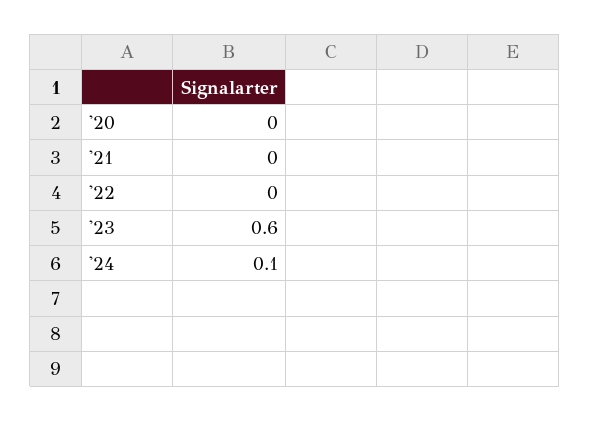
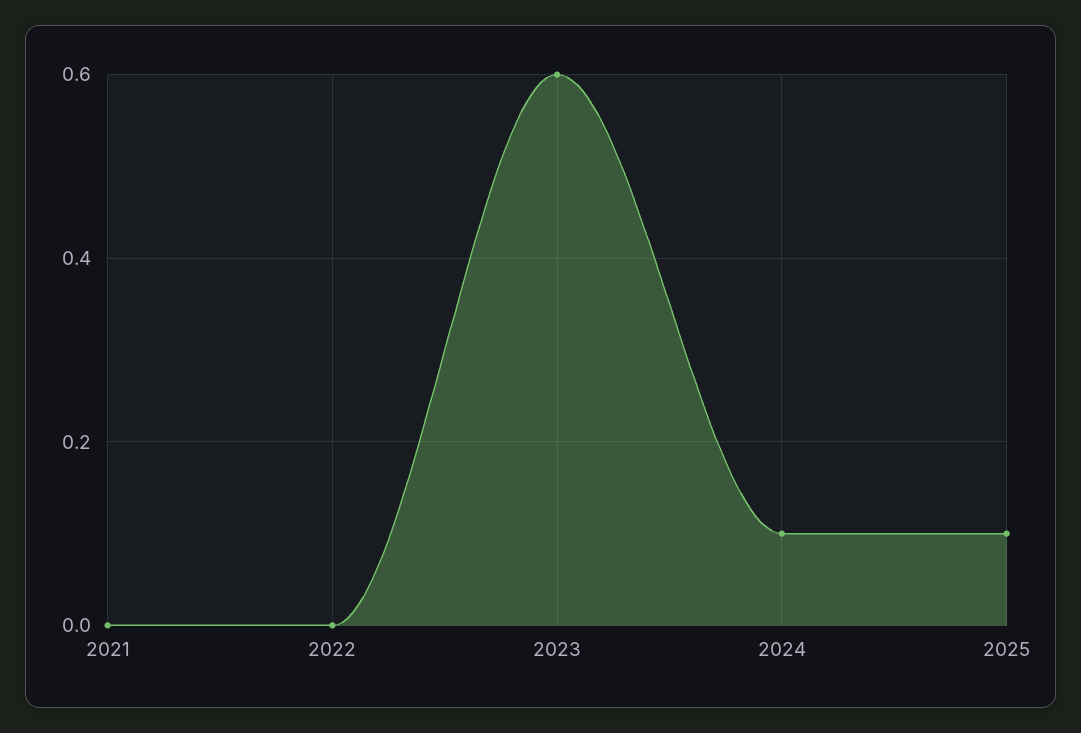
'20: 0 -> none
2025: none -> 0.1

